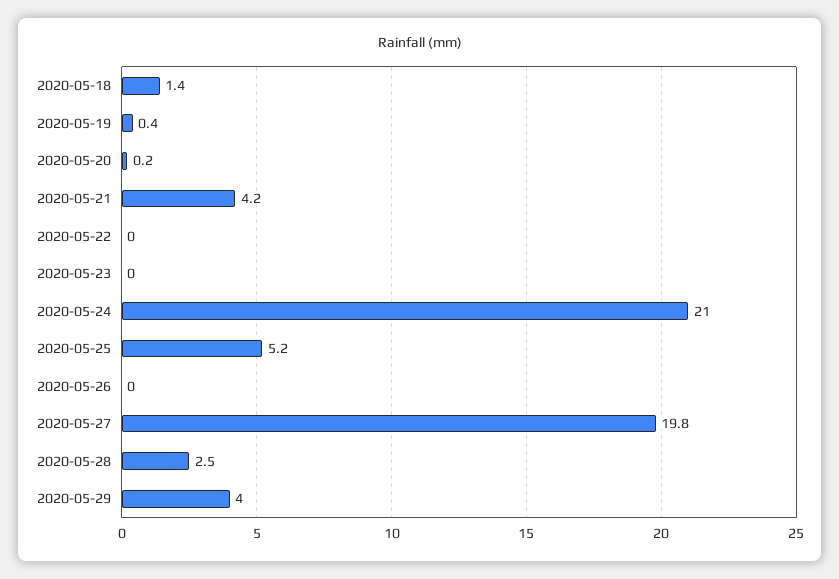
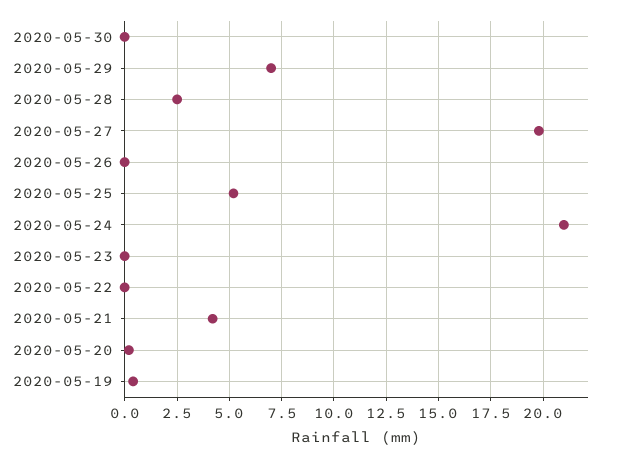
2020-05-18: 1.4 -> none
2020-05-29: 4 -> 7
2020-05-30: none -> 0

